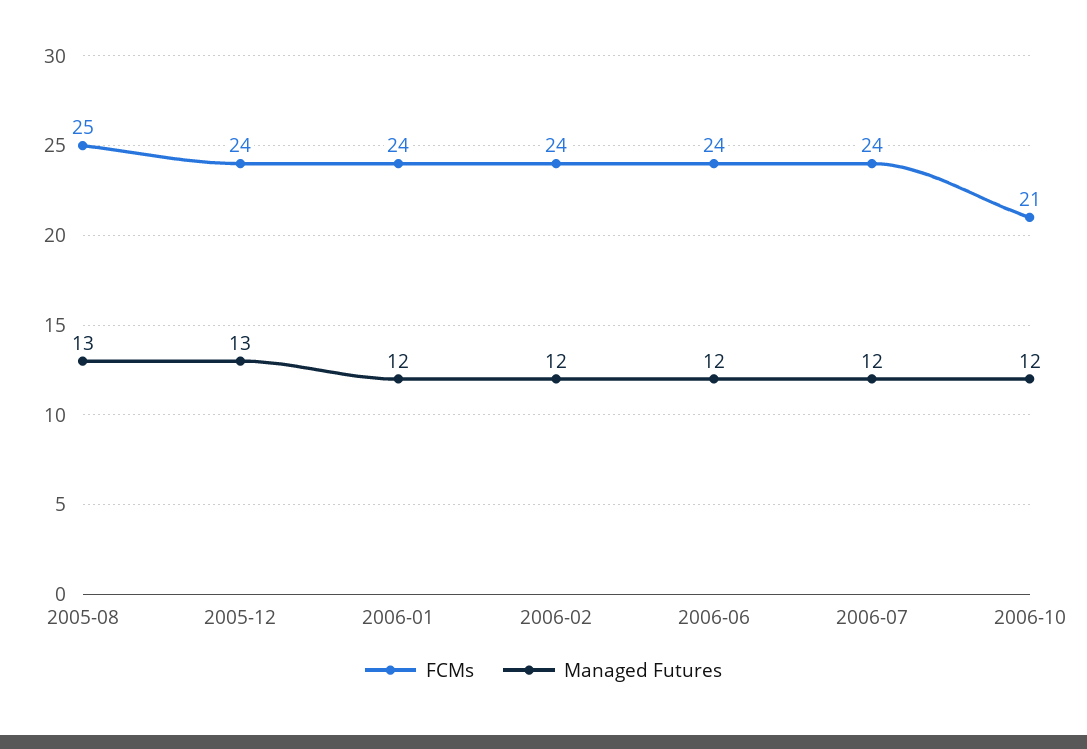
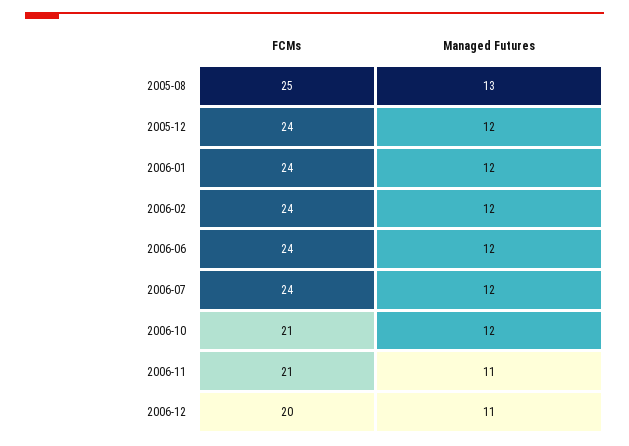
Managed Futures, 2005-12: 13 -> 12
FCMs, 2006-11: none -> 21
Managed Futures, 2006-11: none -> 11
FCMs, 2006-12: none -> 20
Managed Futures, 2006-12: none -> 11

